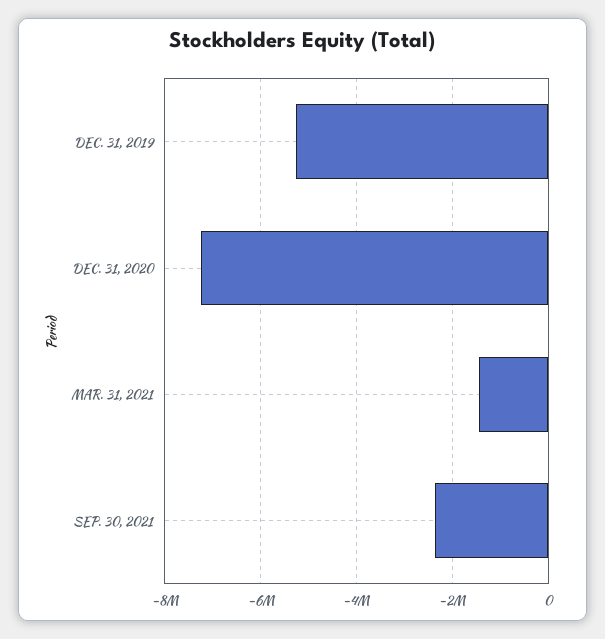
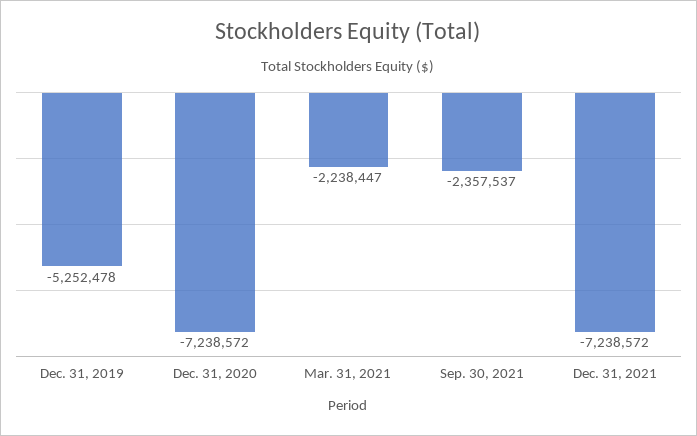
MAR. 31, 2021: -1400000 -> -2238447
Dec. 31, 2021: none -> -7238572

